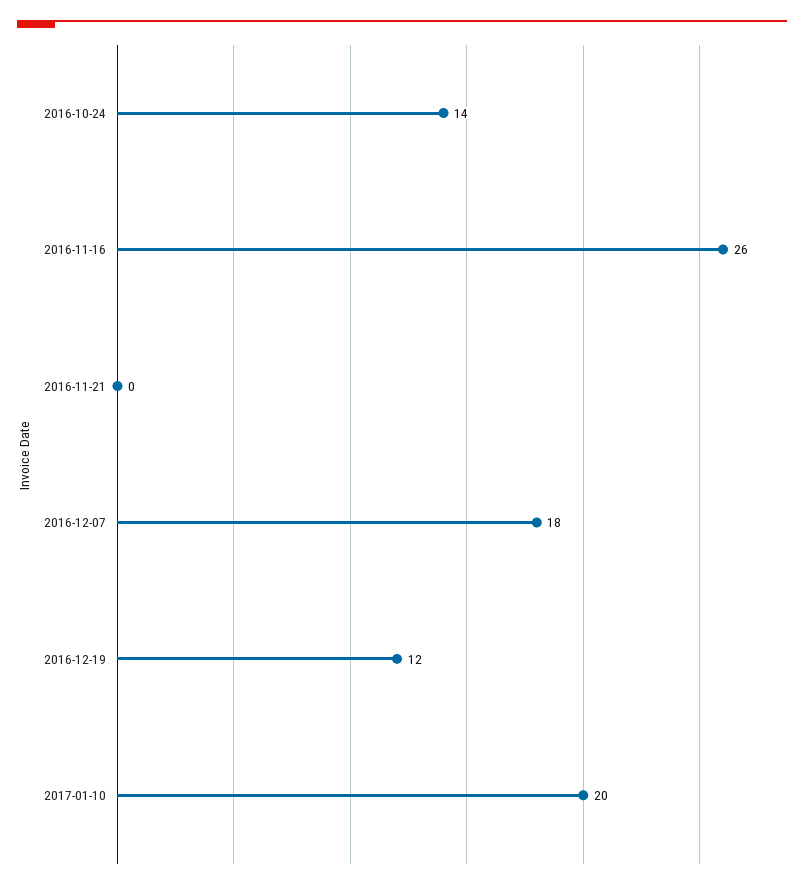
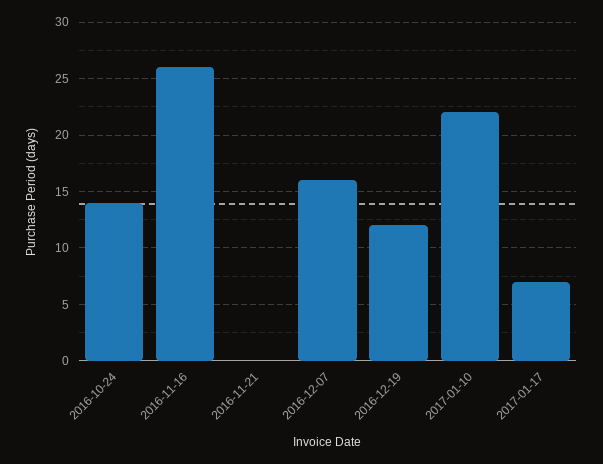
2016-12-07: 18 -> 16
2017-01-10: 20 -> 22
2017-01-17: none -> 7

